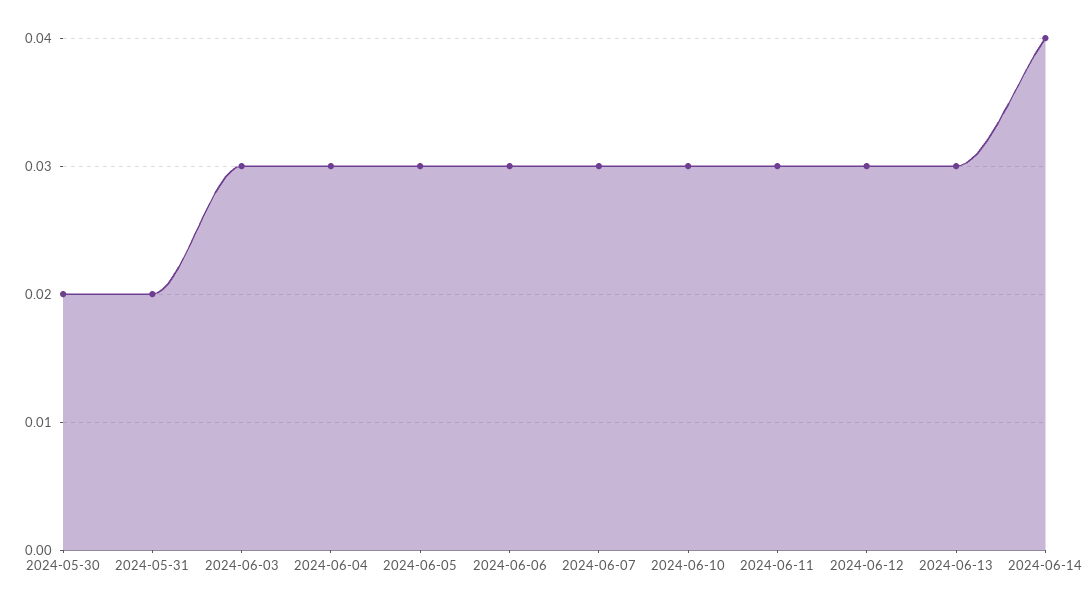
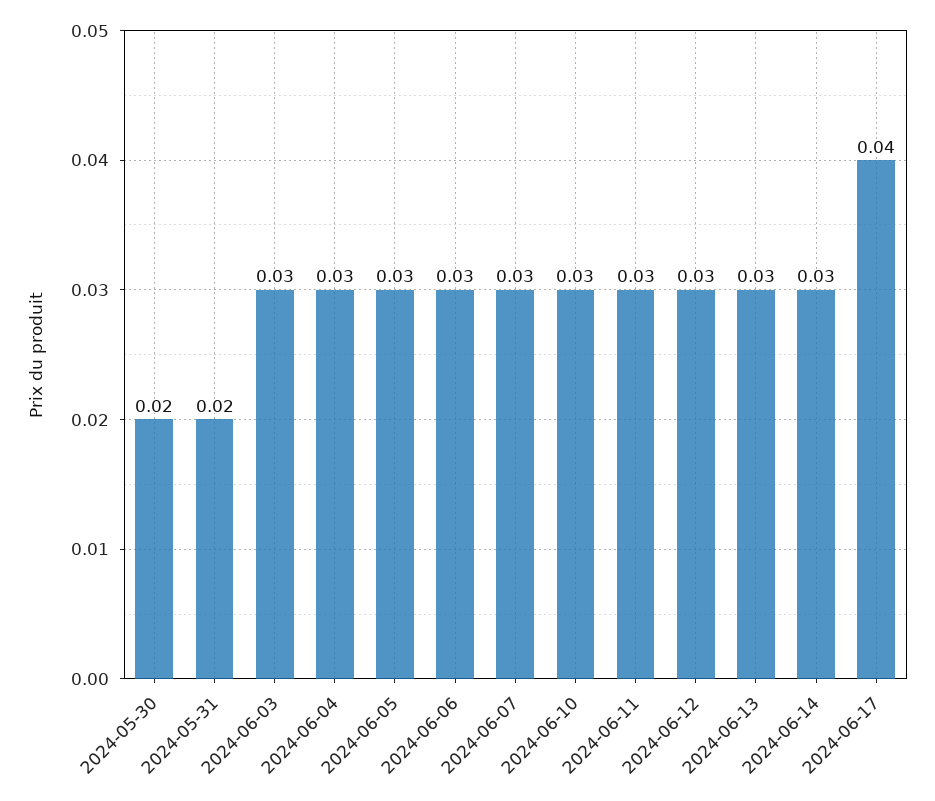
2024-06-14: 0.04 -> 0.03
2024-06-17: none -> 0.04

